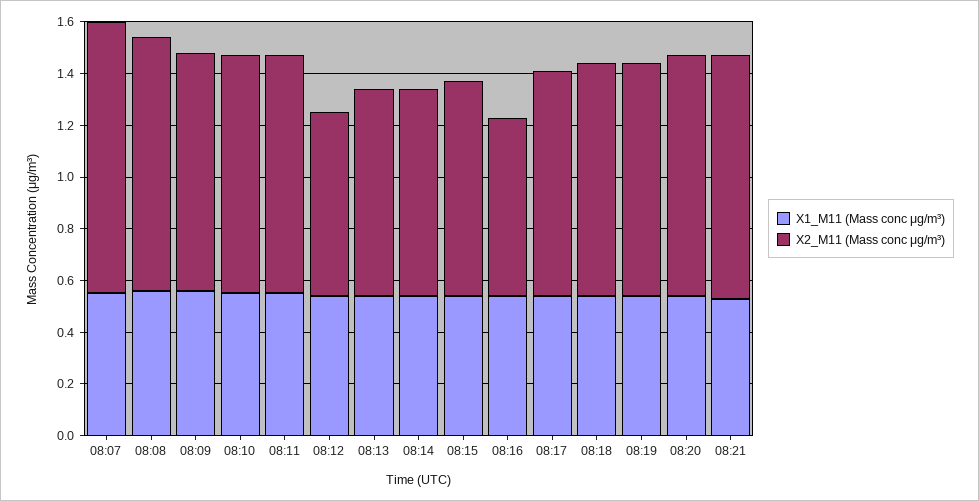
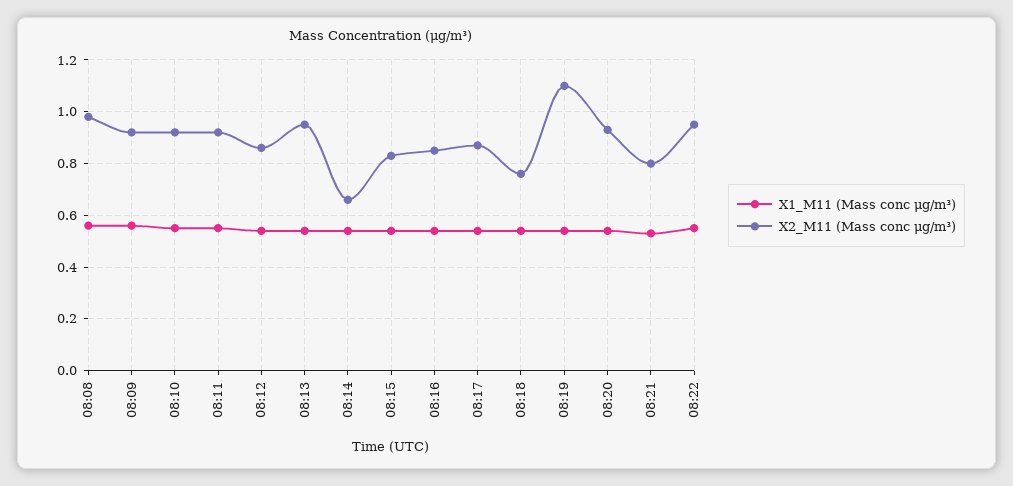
X1_M11 (Mass conc μg/m³), 08:07: 0.55 -> none
X2_M11 (Mass conc μg/m³), 08:07: 1.05 -> none
X2_M11 (Mass conc μg/m³), 08:12: 0.7 -> 0.85
X2_M11 (Mass conc μg/m³), 08:13: 0.8 -> 0.95
X2_M11 (Mass conc μg/m³), 08:14: 0.8 -> 0.65
X2_M11 (Mass conc μg/m³), 08:16: 0.7 -> 0.85
X2_M11 (Mass conc μg/m³), 08:18: 0.9 -> 0.75
X2_M11 (Mass conc μg/m³), 08:19: 0.9 -> 1.1
X2_M11 (Mass conc μg/m³), 08:21: 0.95 -> 0.8
X1_M11 (Mass conc μg/m³), 08:22: none -> 0.55
X2_M11 (Mass conc μg/m³), 08:22: none -> 0.95

